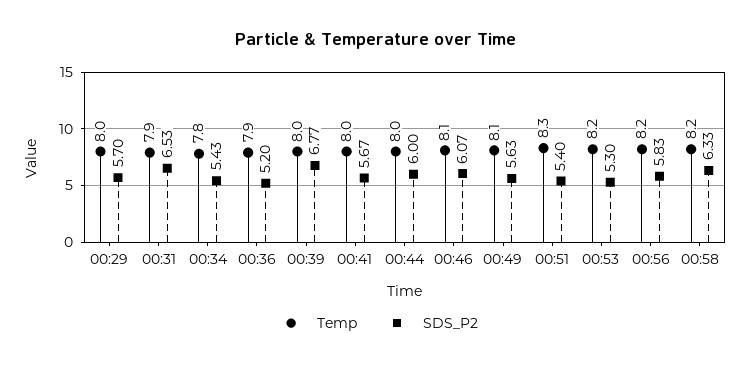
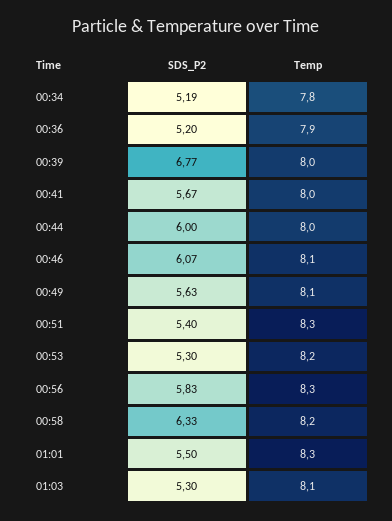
Temp, 00:29: 8 -> none
SDS_P2, 00:29: 5.7 -> none
Temp, 00:31: 7.9 -> none
SDS_P2, 00:31: 6.53 -> none
SDS_P2, 00:34: 5.43 -> 5.19
Temp, 00:56: 8.2 -> 8.3
SDS_P2, 01:01: none -> 5.5
Temp, 01:01: none -> 8.3
SDS_P2, 01:03: none -> 5.3
Temp, 01:03: none -> 8.1

